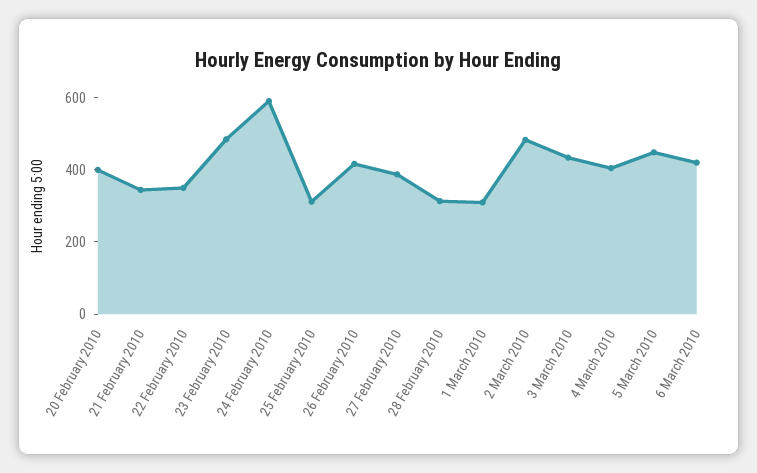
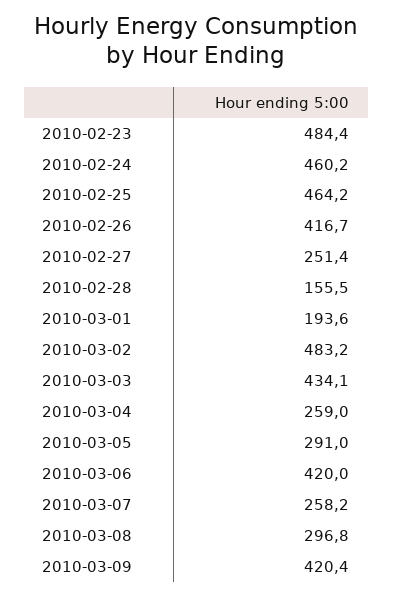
20 February 2010: 400 -> none
21 February 2010: 350 -> none
22 February 2010: 350 -> none
24 February 2010: 600 -> 460.2
25 February 2010: 300 -> 464.2
27 February 2010: 400 -> 251.4
28 February 2010: 300 -> 155.5
1 March 2010: 300 -> 193.6
4 March 2010: 400 -> 259
5 March 2010: 450 -> 291
2010-03-07: none -> 258.2
2010-03-08: none -> 296.8
2010-03-09: none -> 420.4

